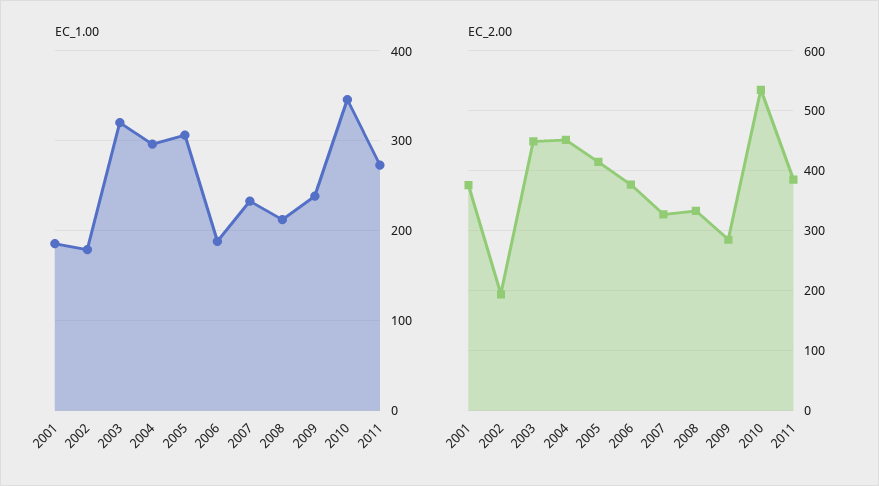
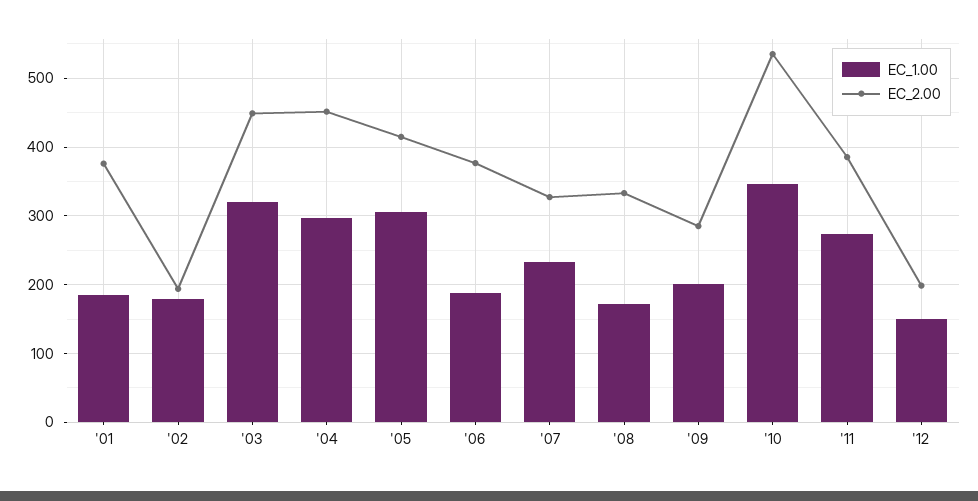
EC_1.00, 2008: 210 -> 170
EC_1.00, 2009: 240 -> 200
EC_1.00, '12: none -> 150
EC_2.00, '12: none -> 200

